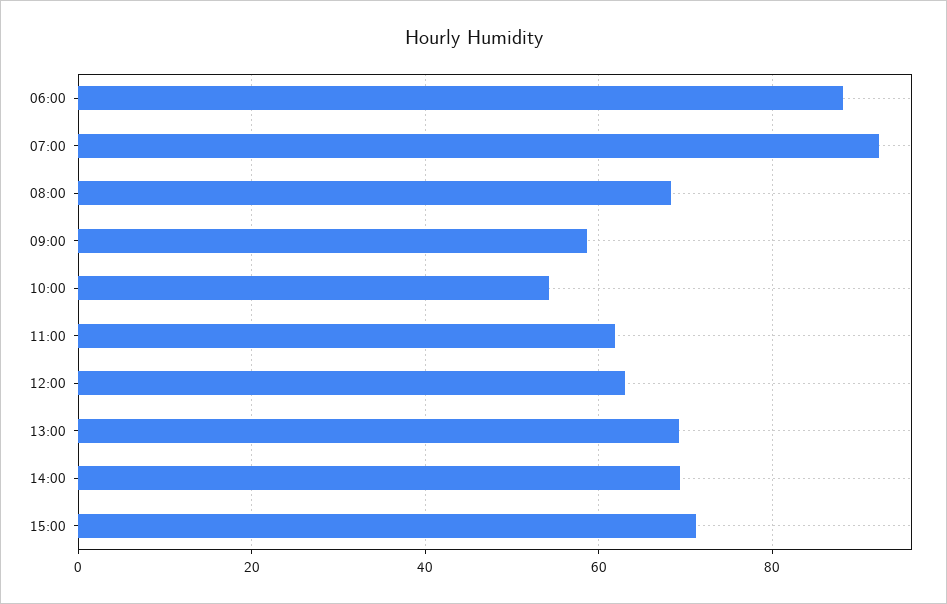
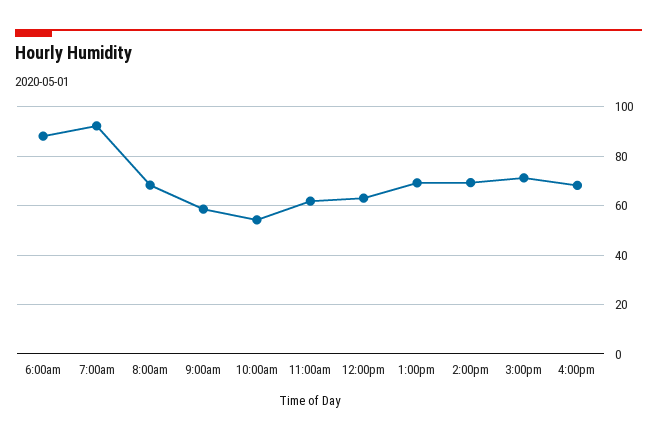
4:00pm: none -> 67.5

